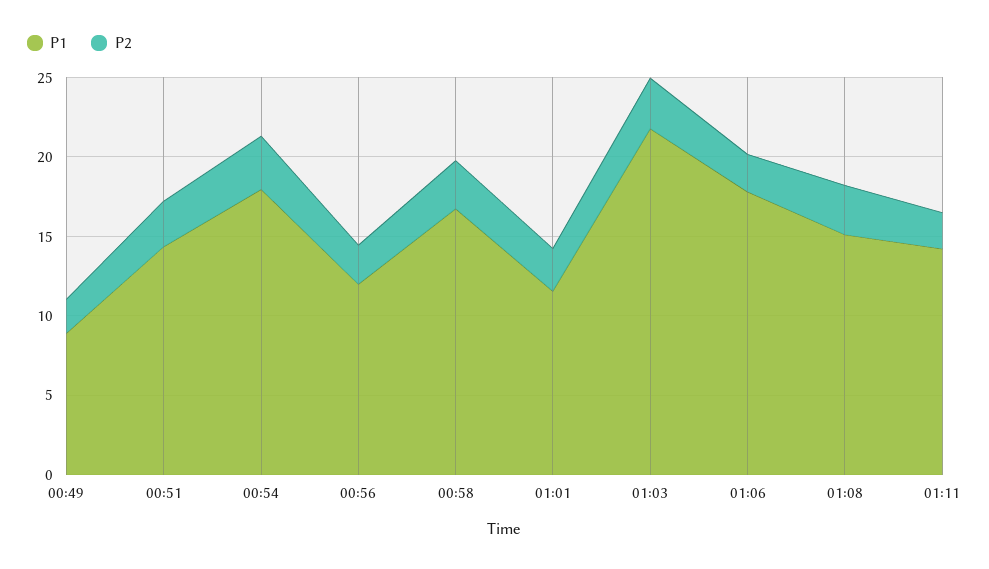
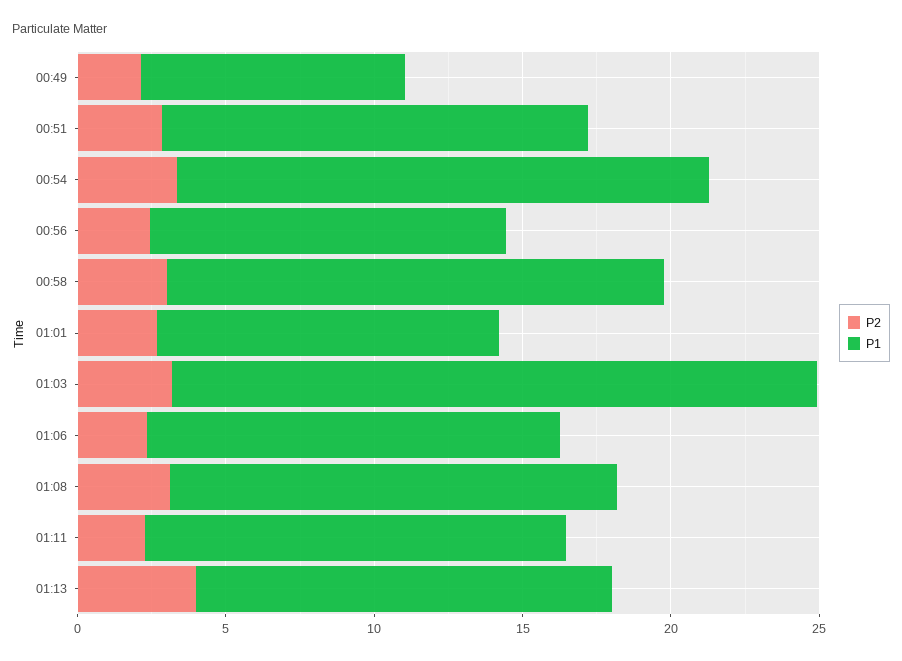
P1, 01:06: 18 -> 14
P2, 01:13: none -> 4
P1, 01:13: none -> 14

